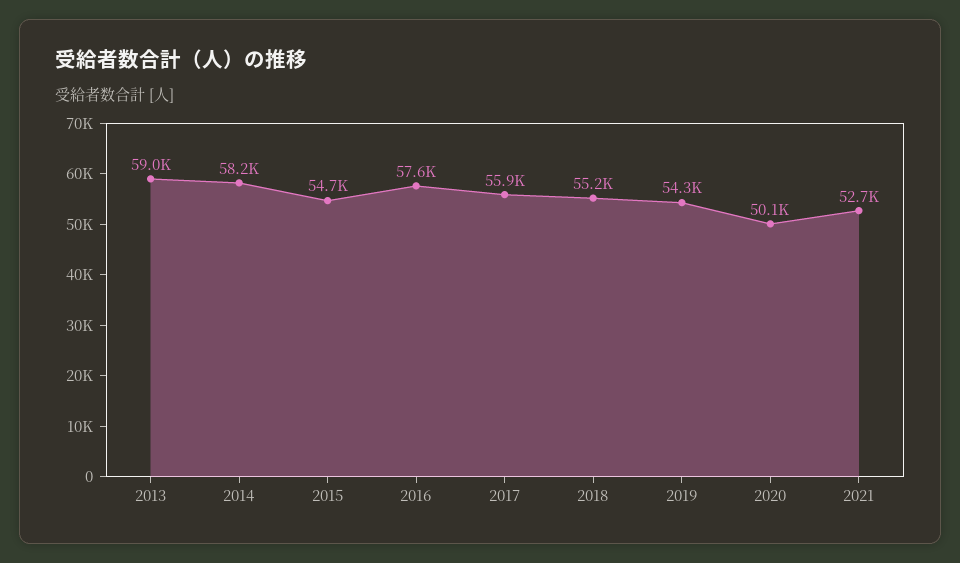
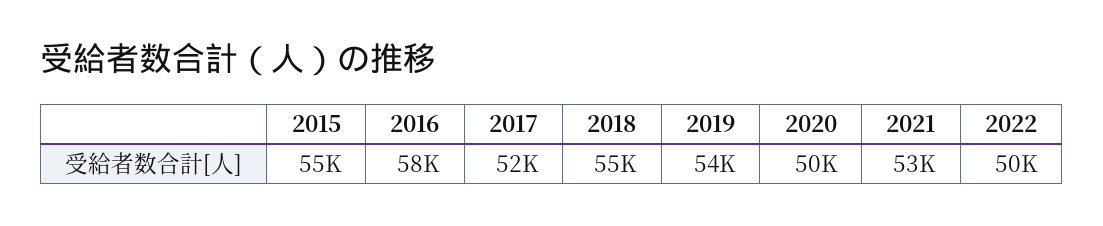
2013: 59000 -> none
2014: 58200 -> none
2017: 55900 -> 52000
2022: none -> 50000

